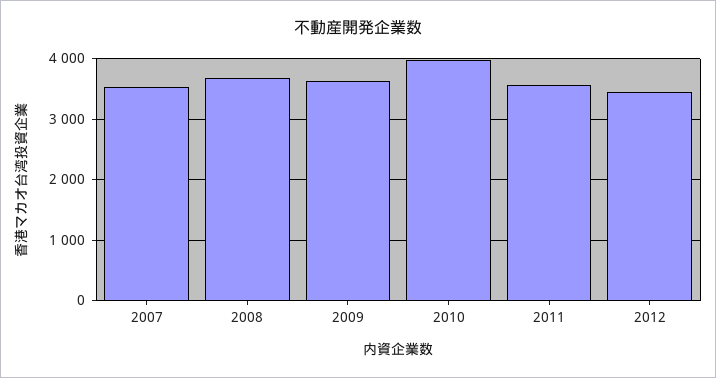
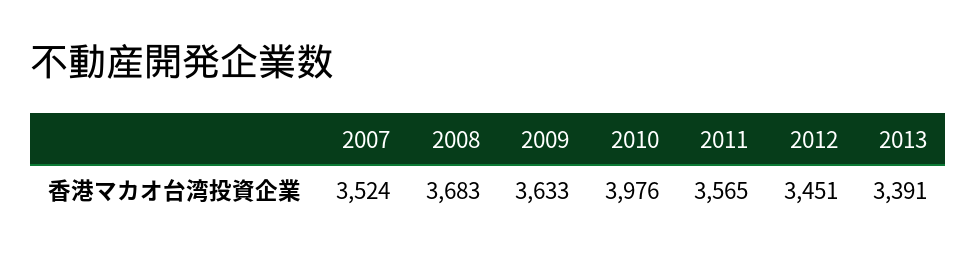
2013: none -> 3391

